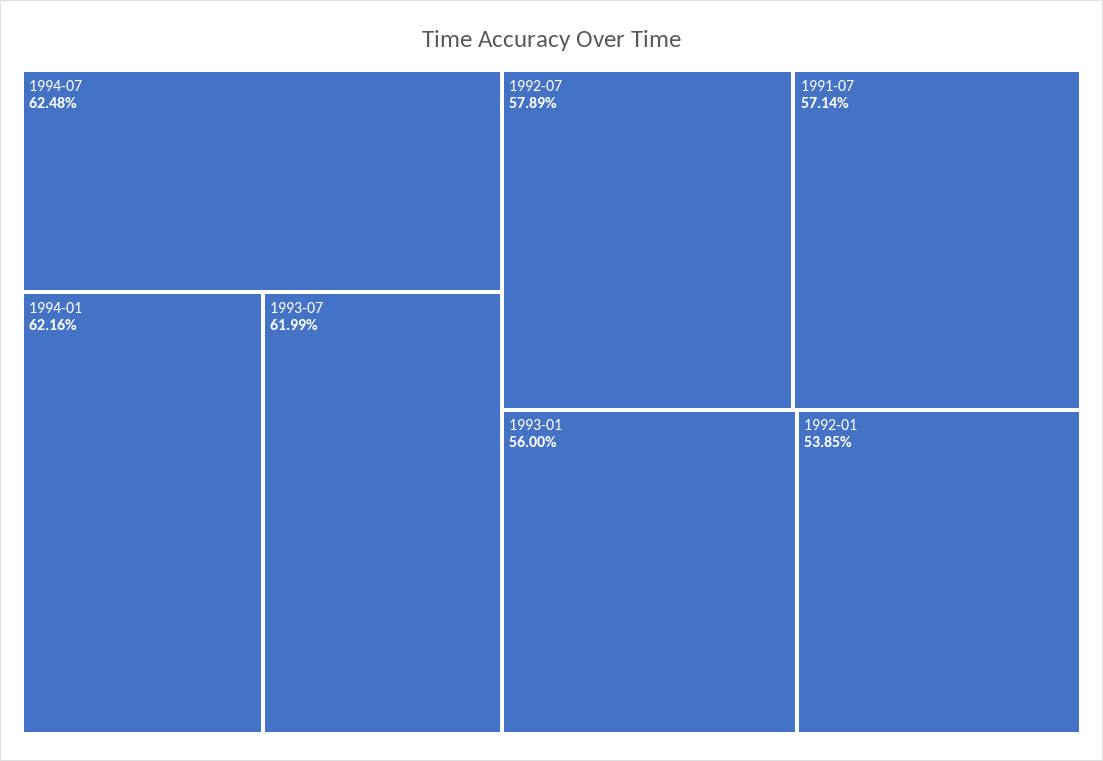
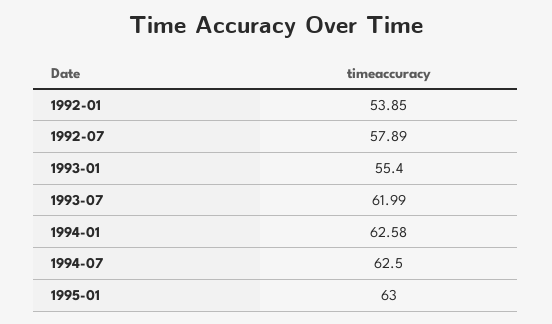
1994-07: 62.48 -> 62.5
1994-01: 62.16 -> 62.58
1991-07: 57.14 -> none
1993-01: 56 -> 55.4
1995-01: none -> 63

